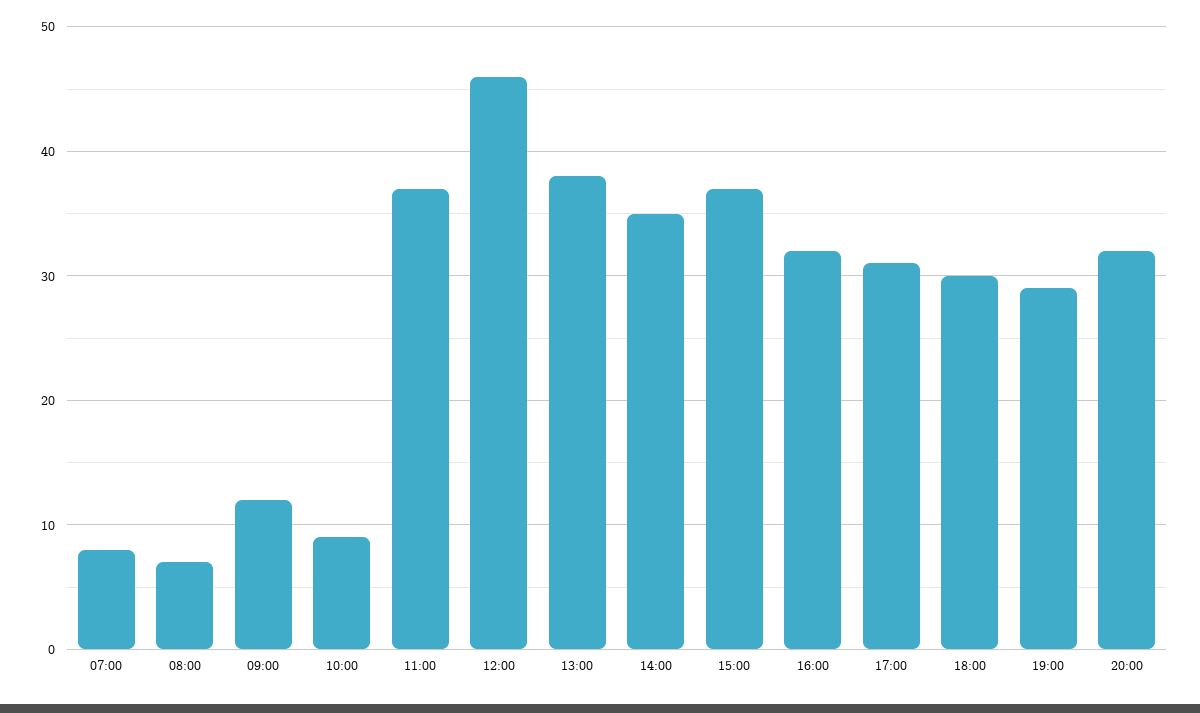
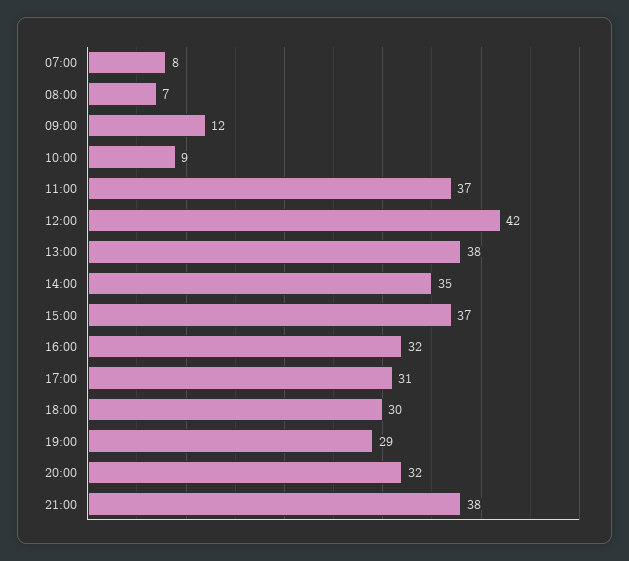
12:00: 46 -> 42
21:00: none -> 38

